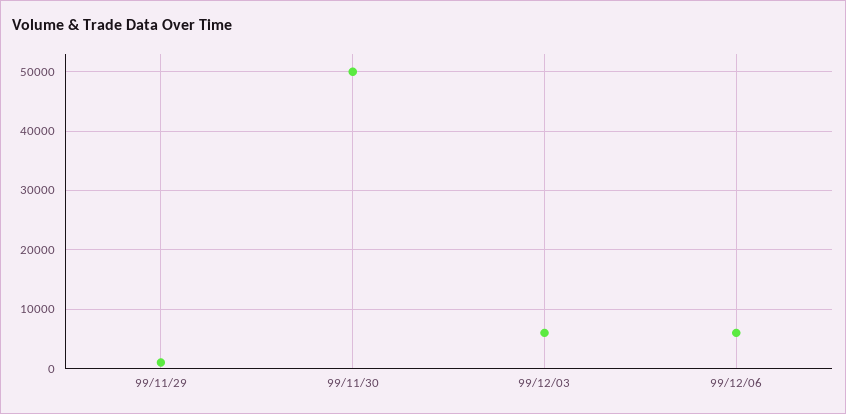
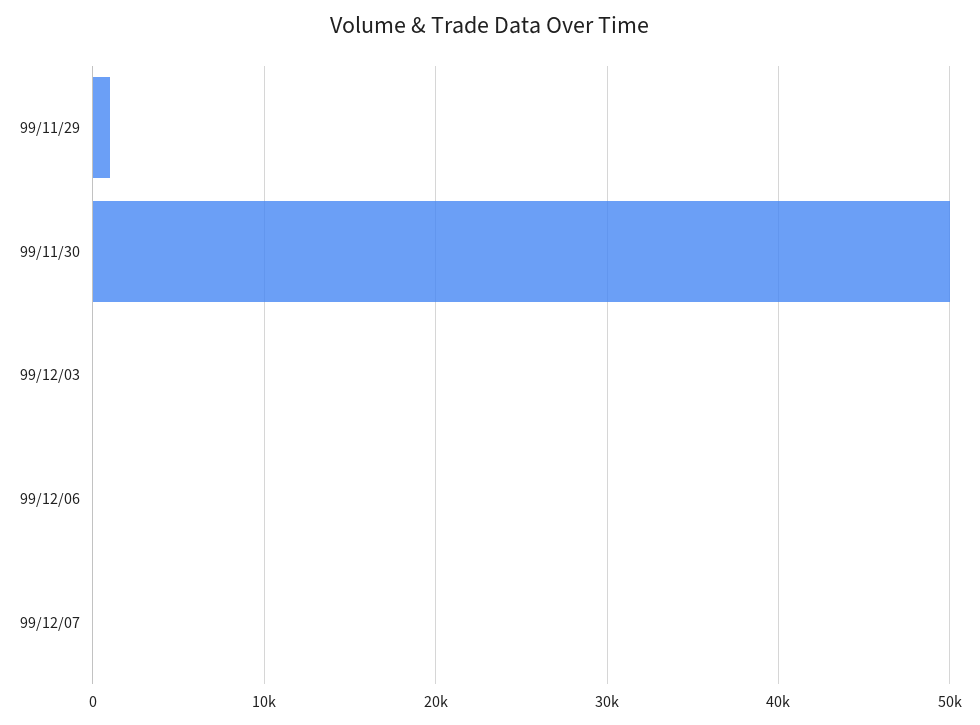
99/12/03: 6000 -> 0
99/12/06: 6000 -> 0
99/12/07: none -> 0

